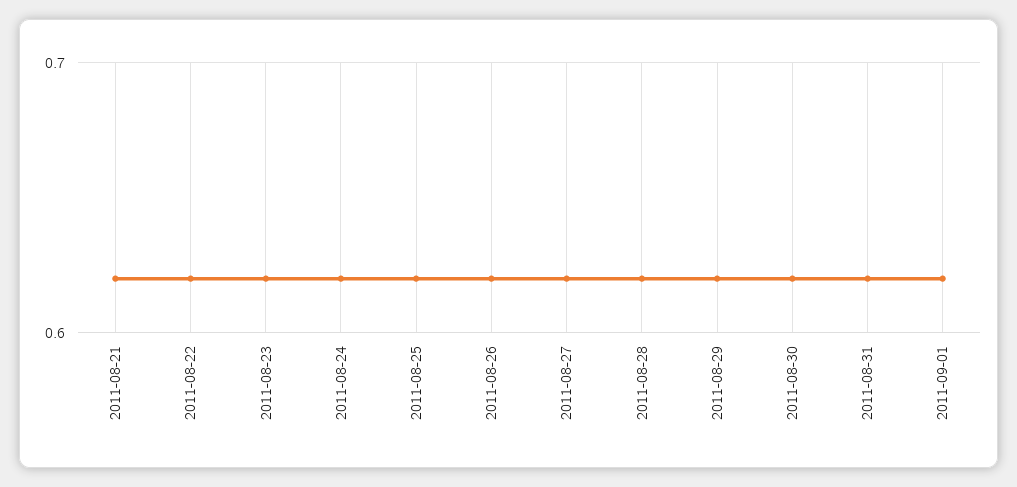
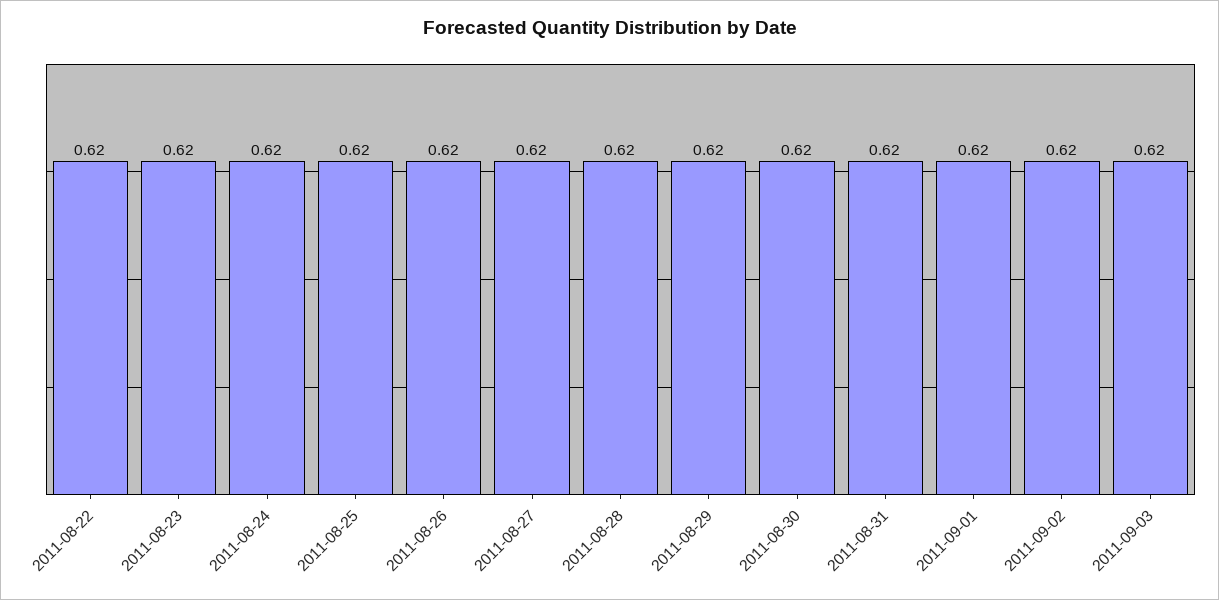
2011-08-21: 0.62 -> none
2011-09-02: none -> 0.62
2011-09-03: none -> 0.62

